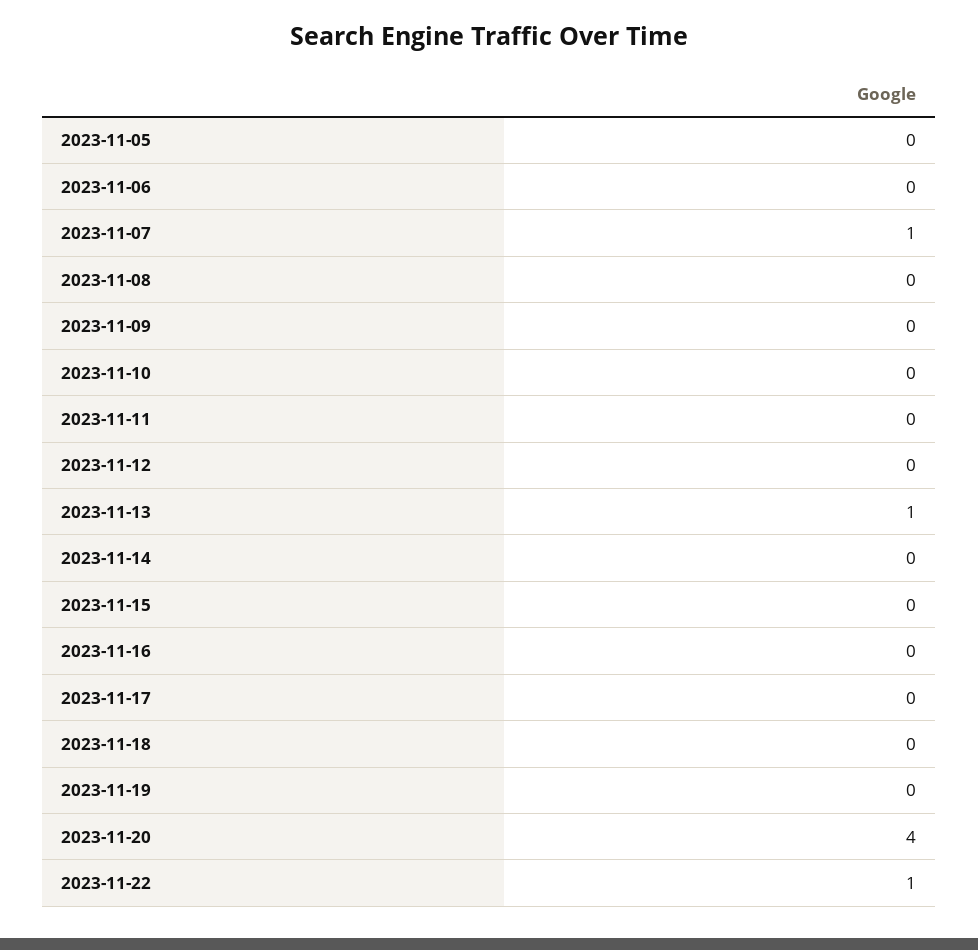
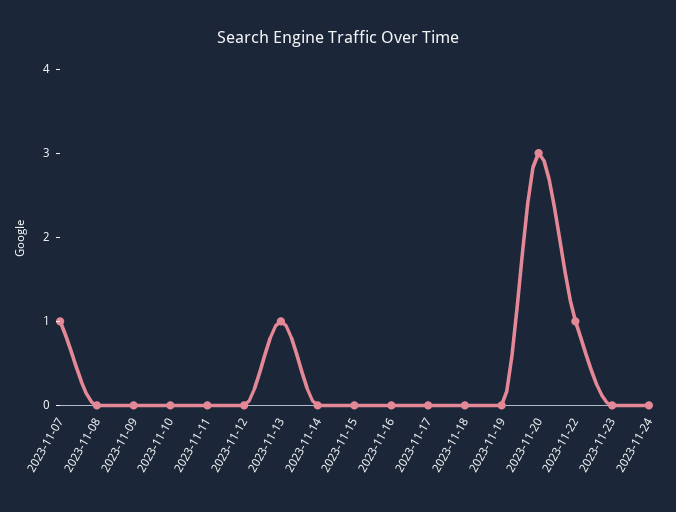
2023-11-05: 0 -> none
2023-11-06: 0 -> none
2023-11-20: 4 -> 3
2023-11-23: none -> 0
2023-11-24: none -> 0

